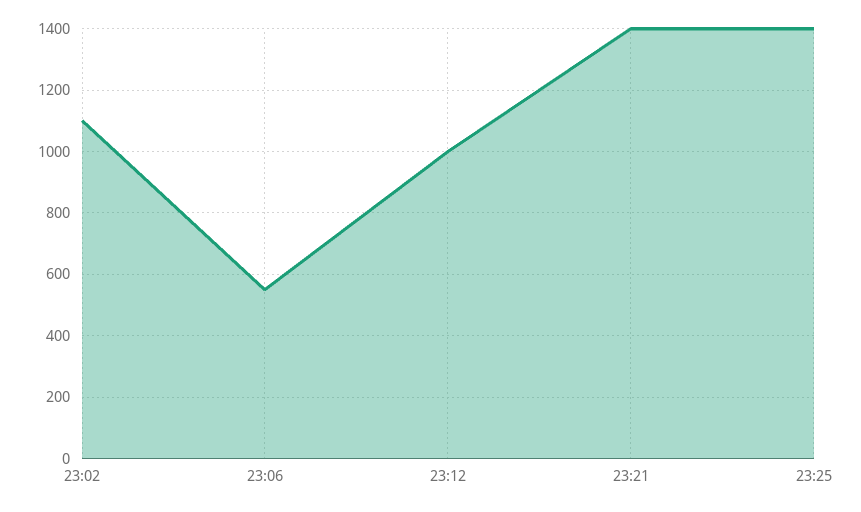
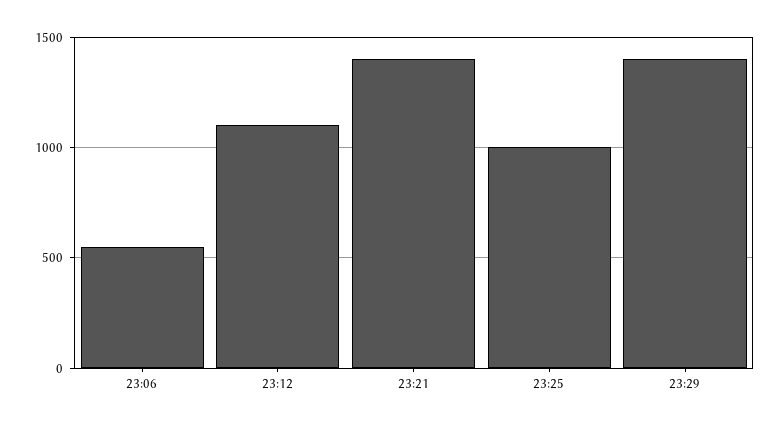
23:02: 1100 -> none
23:12: 1000 -> 1100
23:25: 1400 -> 1000
23:29: none -> 1400

